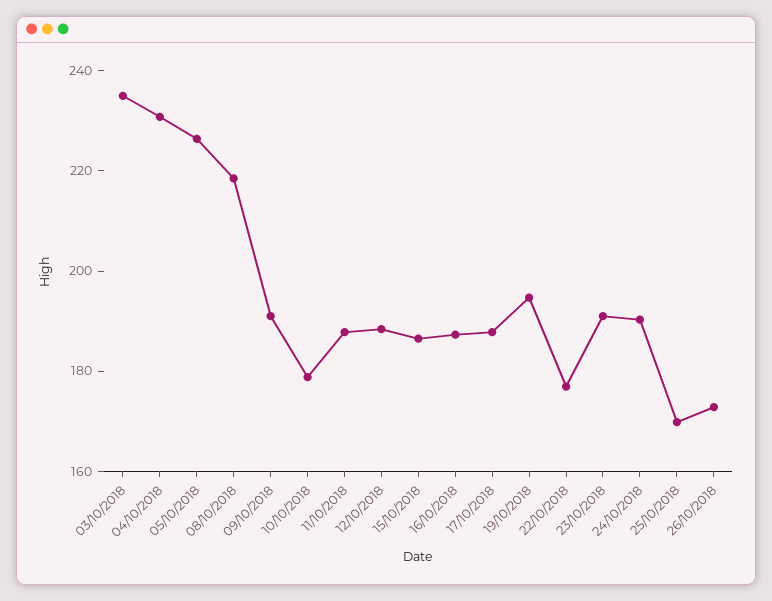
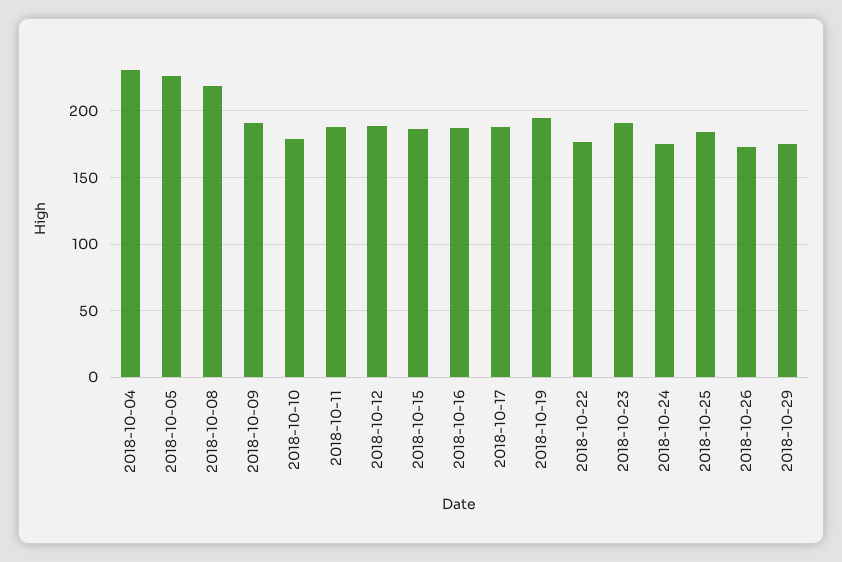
03/10/2018: 235 -> none
24/10/2018: 190 -> 175
25/10/2018: 170 -> 185
2018-10-29: none -> 175

